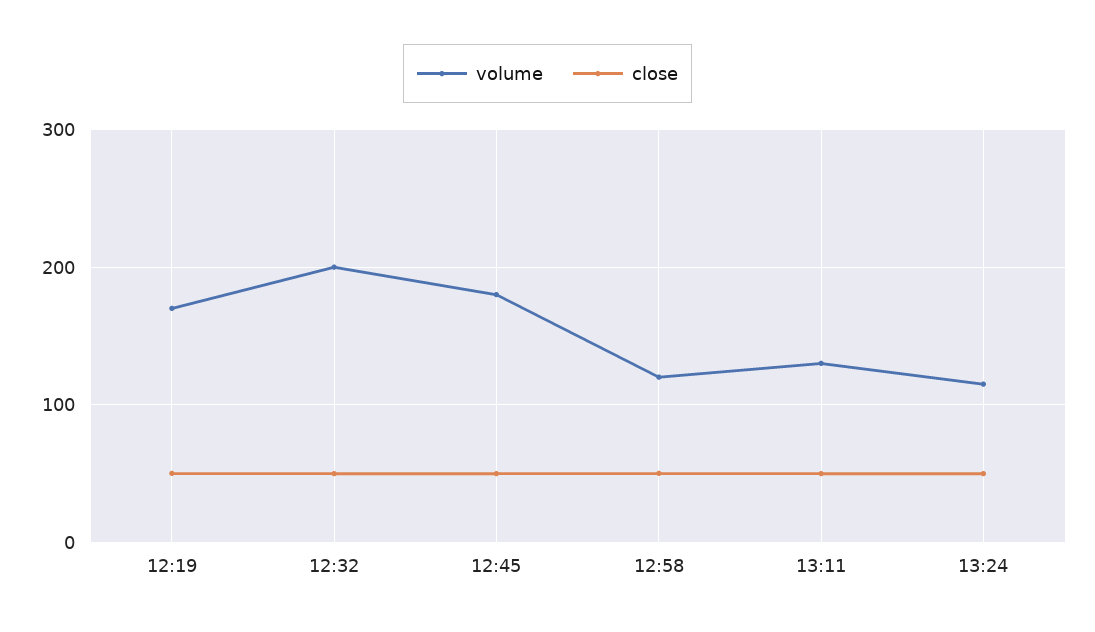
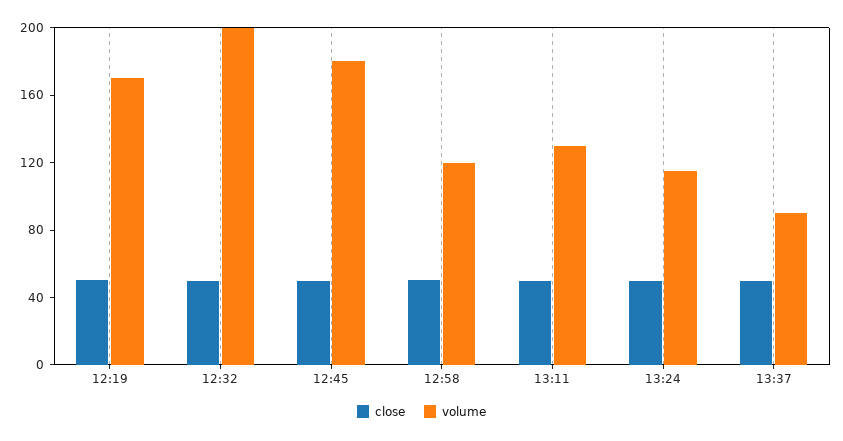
close, 13:37: none -> 50
volume, 13:37: none -> 90

